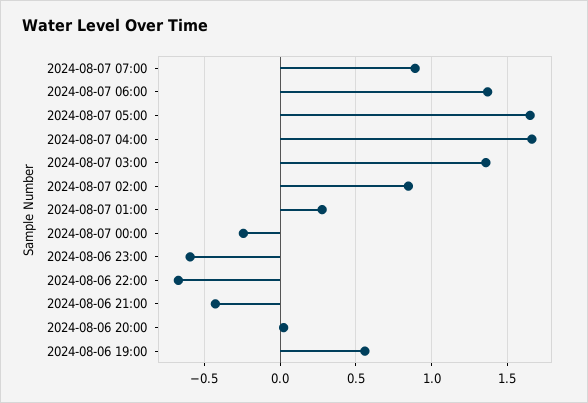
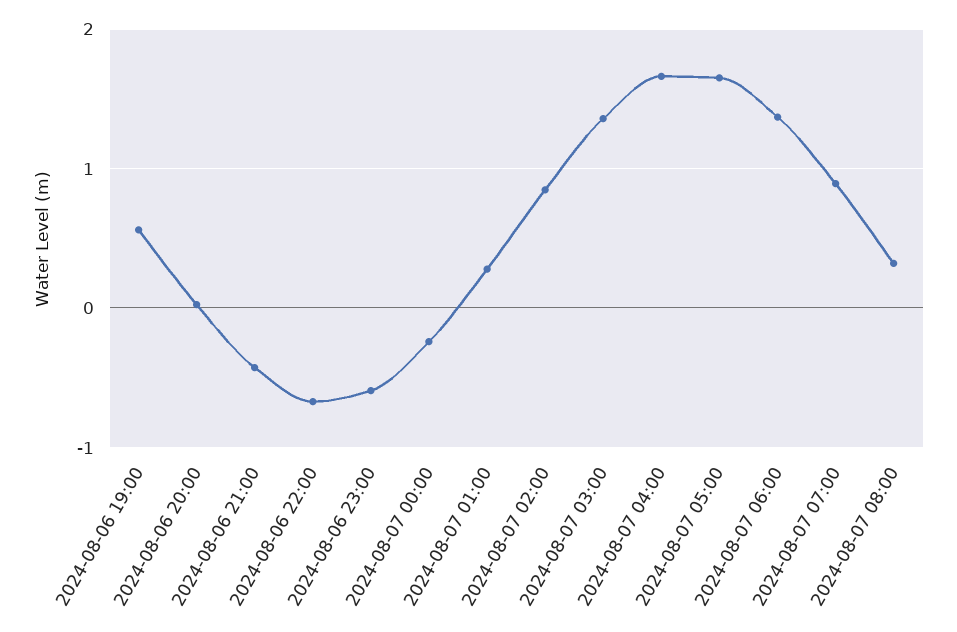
2024-08-07 08:00: none -> 0.3

